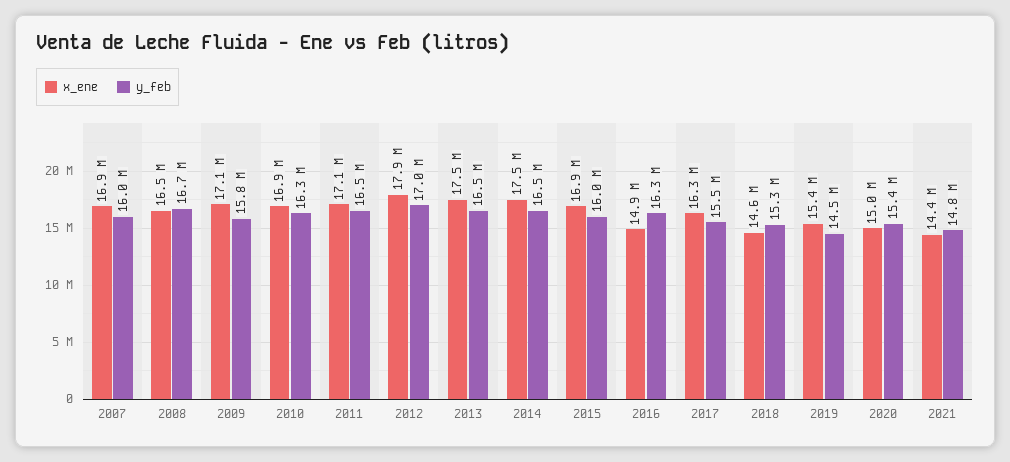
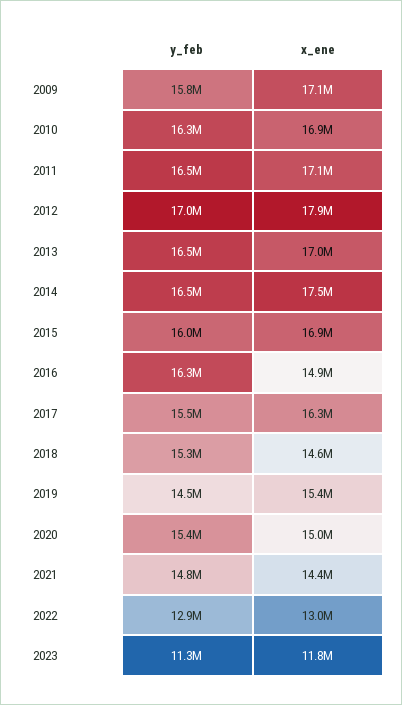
x_ene, 2007: 16900000 -> none
y_feb, 2007: 16000000 -> none
x_ene, 2008: 16500000 -> none
y_feb, 2008: 16700000 -> none
x_ene, 2013: 17500000 -> 17000000
y_feb, 2022: none -> 12900000
x_ene, 2022: none -> 13000000
y_feb, 2023: none -> 11300000
x_ene, 2023: none -> 11800000

